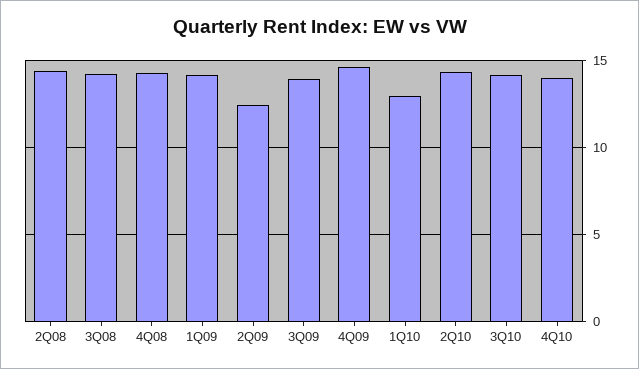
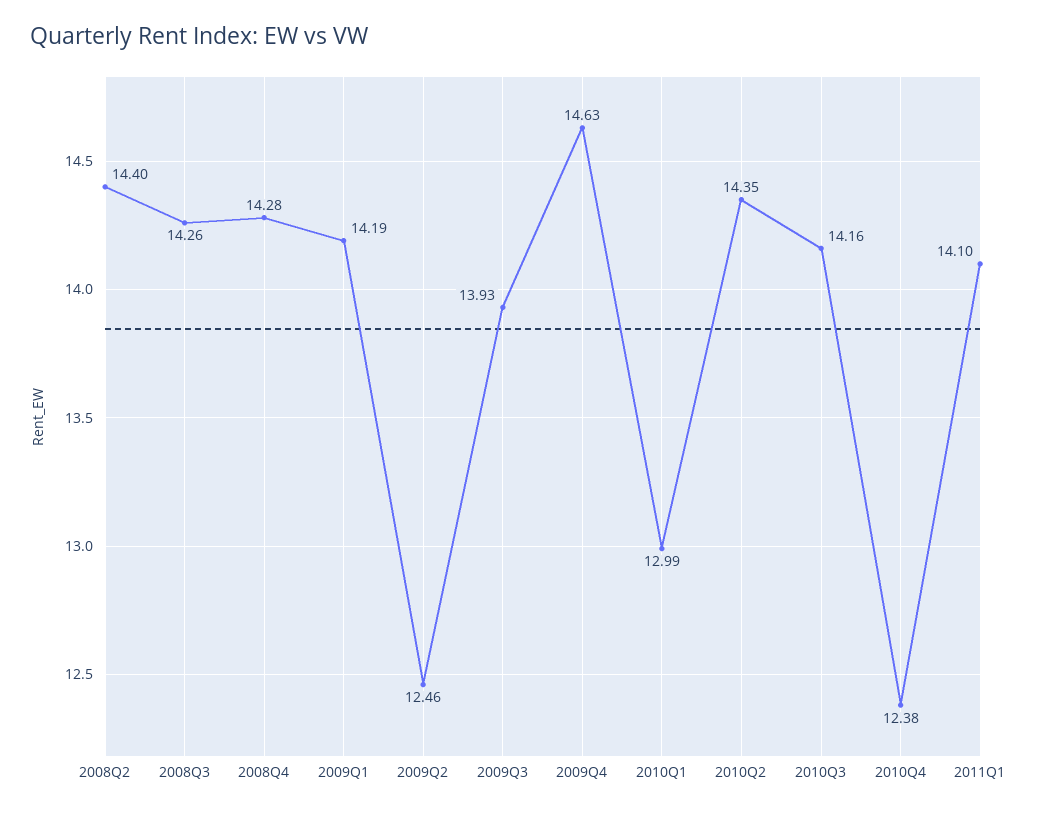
4Q10: 14 -> 12.38
2011Q1: none -> 14.1

